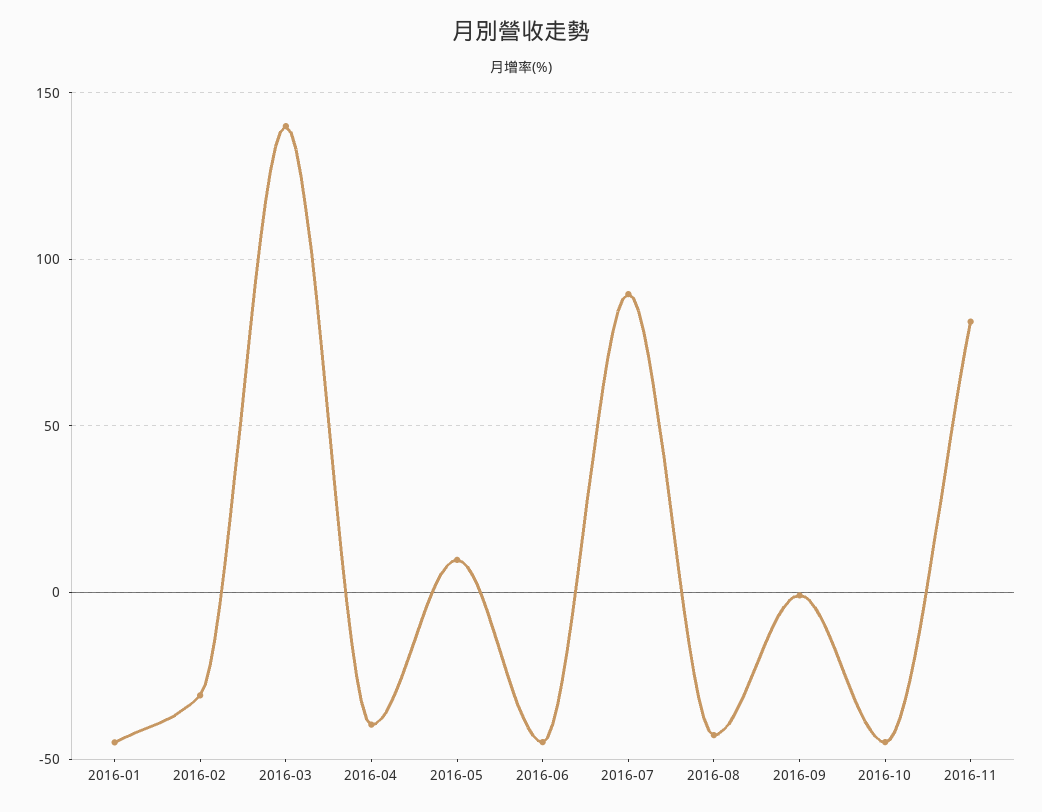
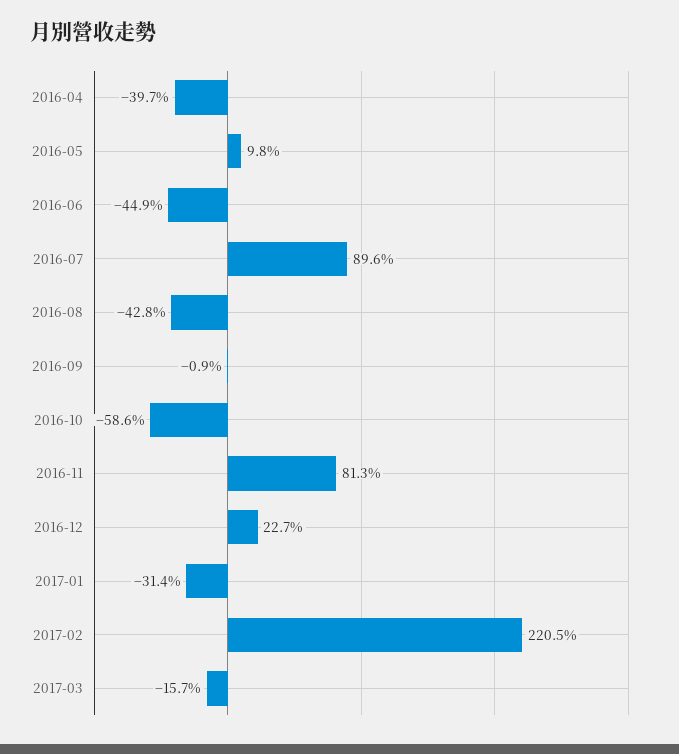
2016-01: -45 -> none
2016-02: -30 -> none
2016-03: 140 -> none
2016-10: -45 -> -58.6
2016-12: none -> 22.7
2017-01: none -> -31.4
2017-02: none -> 220.5
2017-03: none -> -15.7

